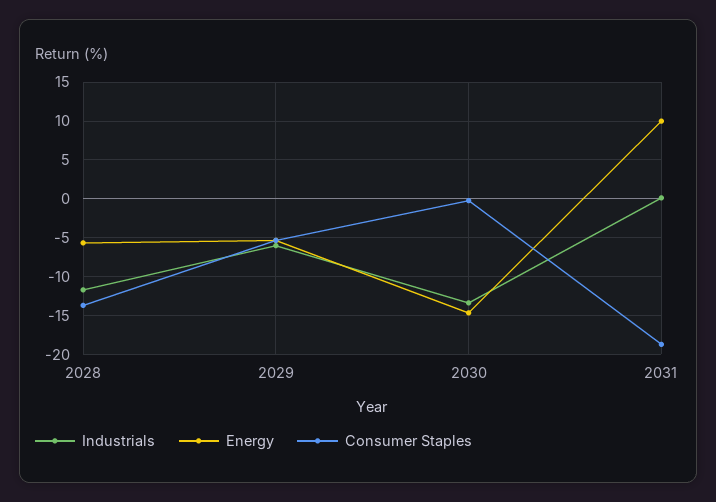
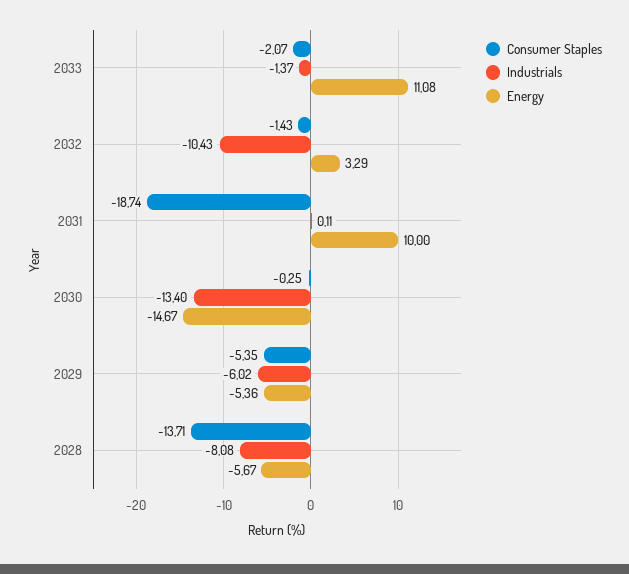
Industrials, 2028: -12 -> -8.08
Consumer Staples, 2033: none -> -2.07
Industrials, 2033: none -> -1.37
Energy, 2033: none -> 11.08
Consumer Staples, 2032: none -> -1.43
Industrials, 2032: none -> -10.43
Energy, 2032: none -> 3.29

